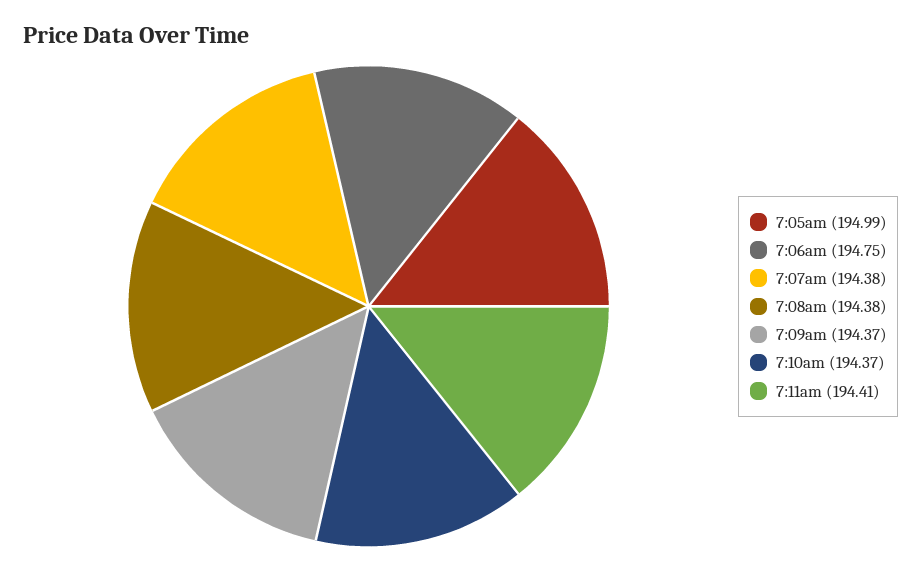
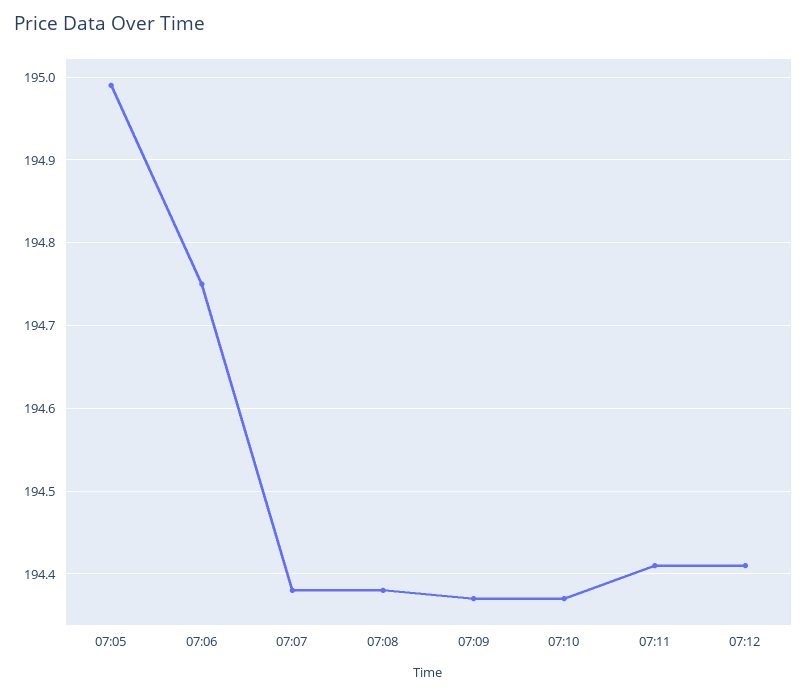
07:12: none -> 194.41

